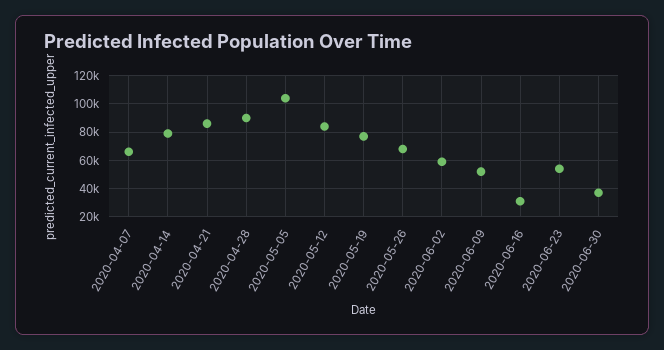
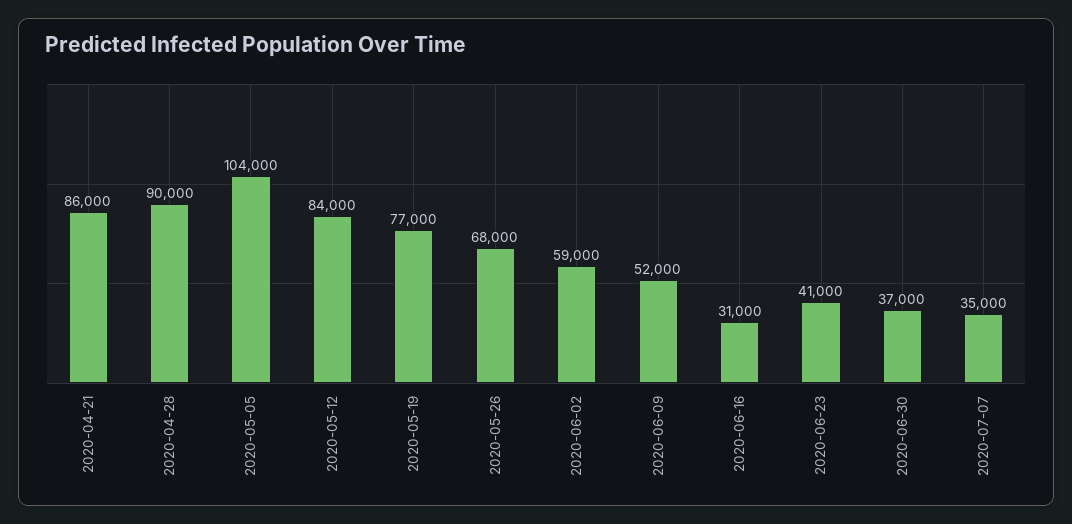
2020-04-07: 65000 -> none
2020-04-14: 80000 -> none
2020-06-23: 55000 -> 41000
2020-07-07: none -> 35000

